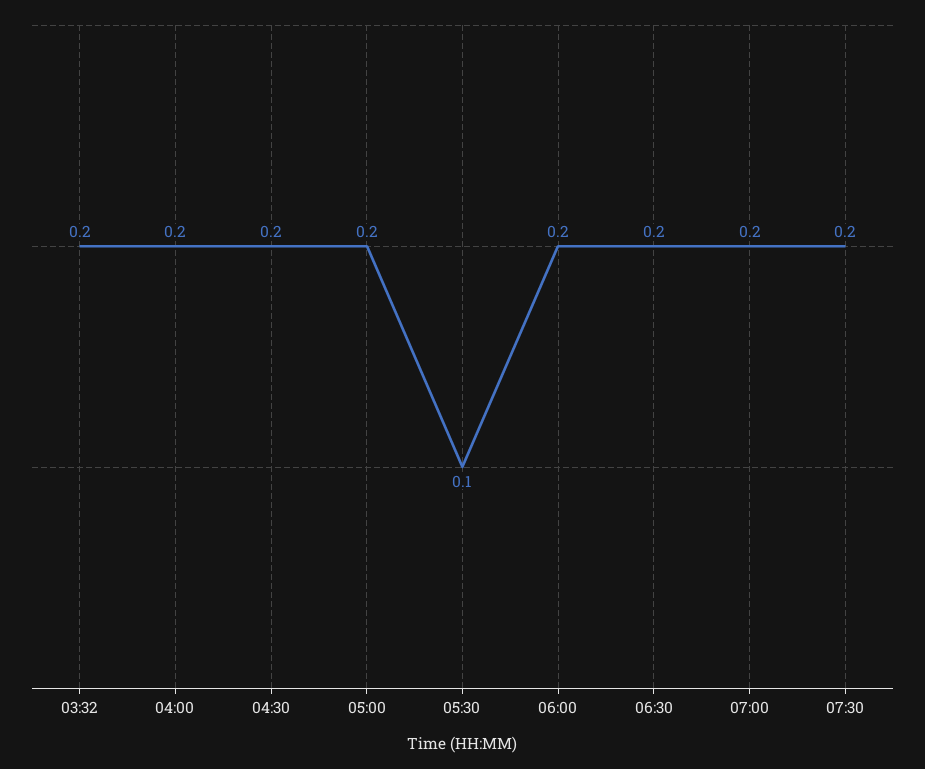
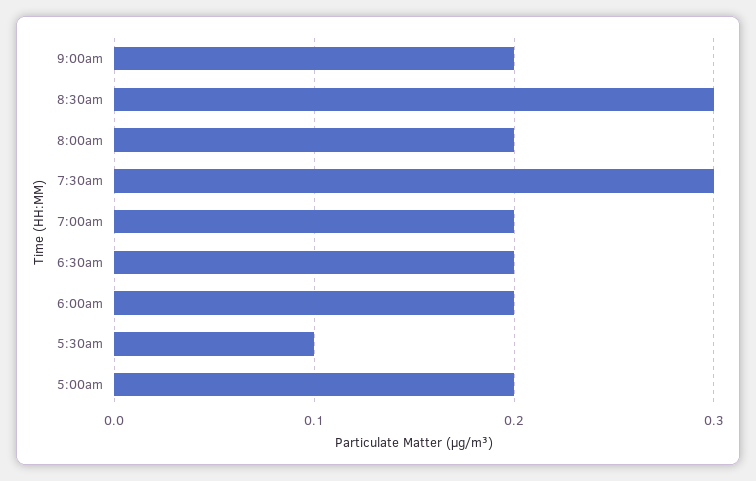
03:32: 0.2 -> none
04:00: 0.2 -> none
04:30: 0.2 -> none
07:30: 0.2 -> 0.3
9:00am: none -> 0.2
8:30am: none -> 0.3
8:00am: none -> 0.2

